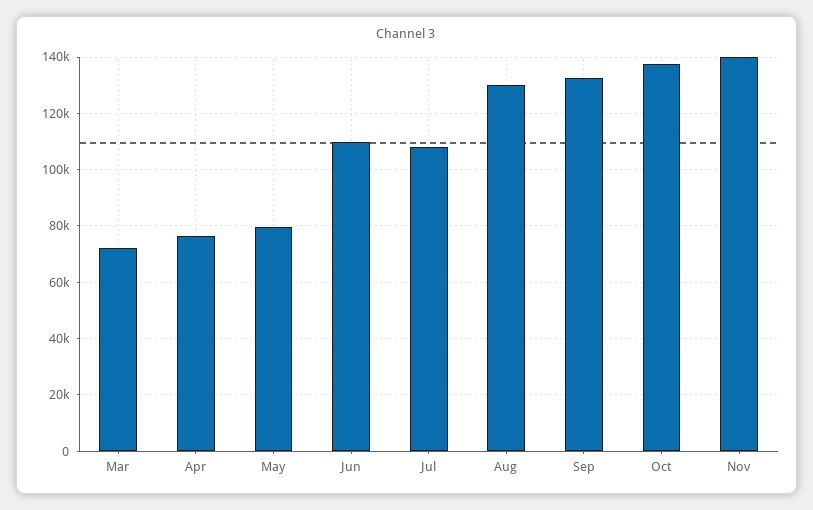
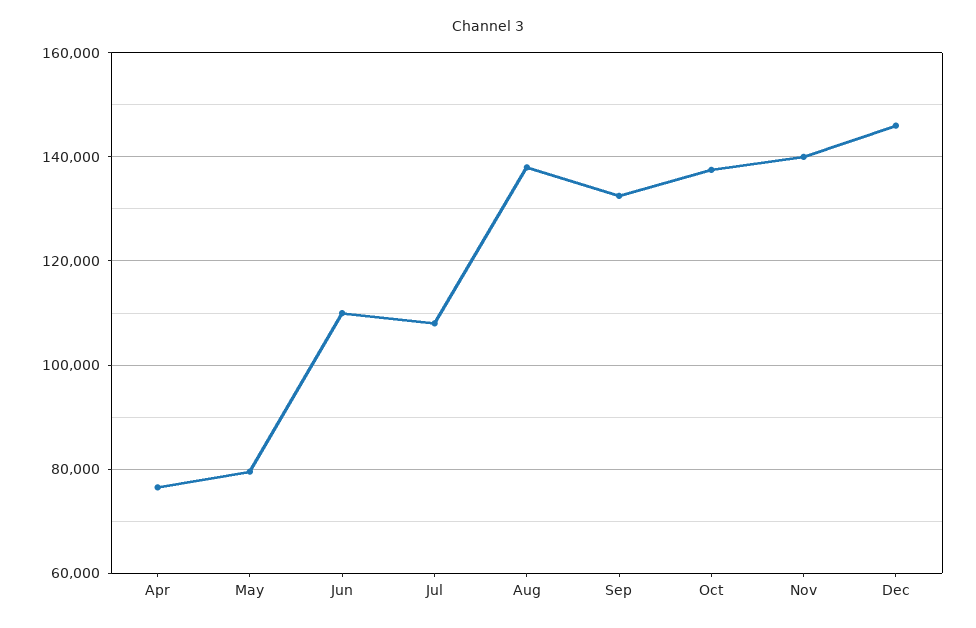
Mar: 72500 -> none
Aug: 130000 -> 138000
Dec: none -> 146000

